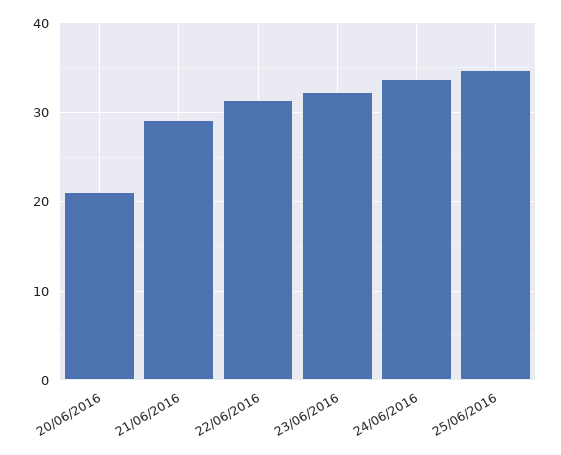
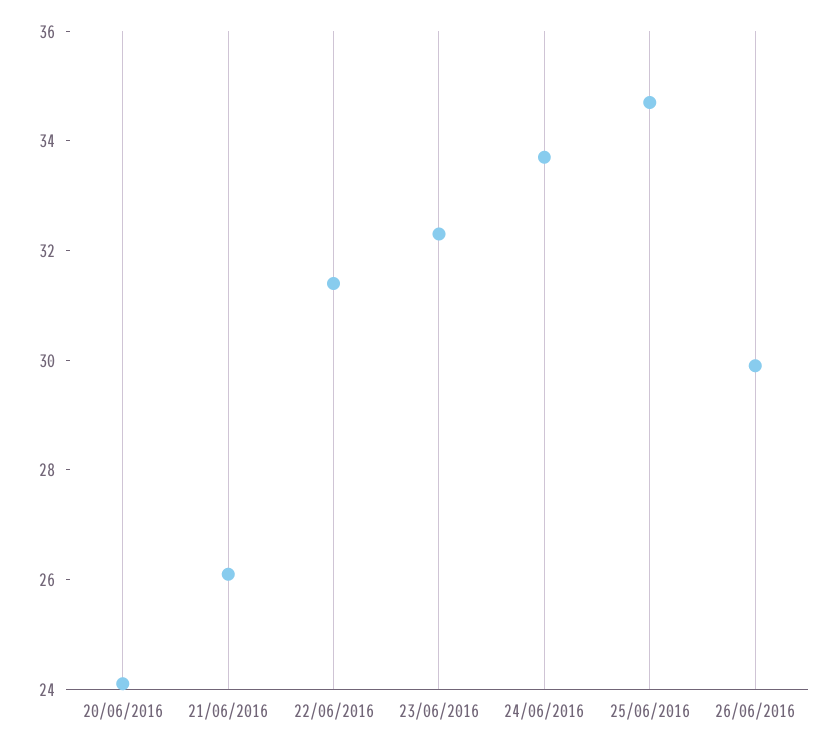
20/06/2016: 21 -> 24
21/06/2016: 29 -> 26
26/06/2016: none -> 30

